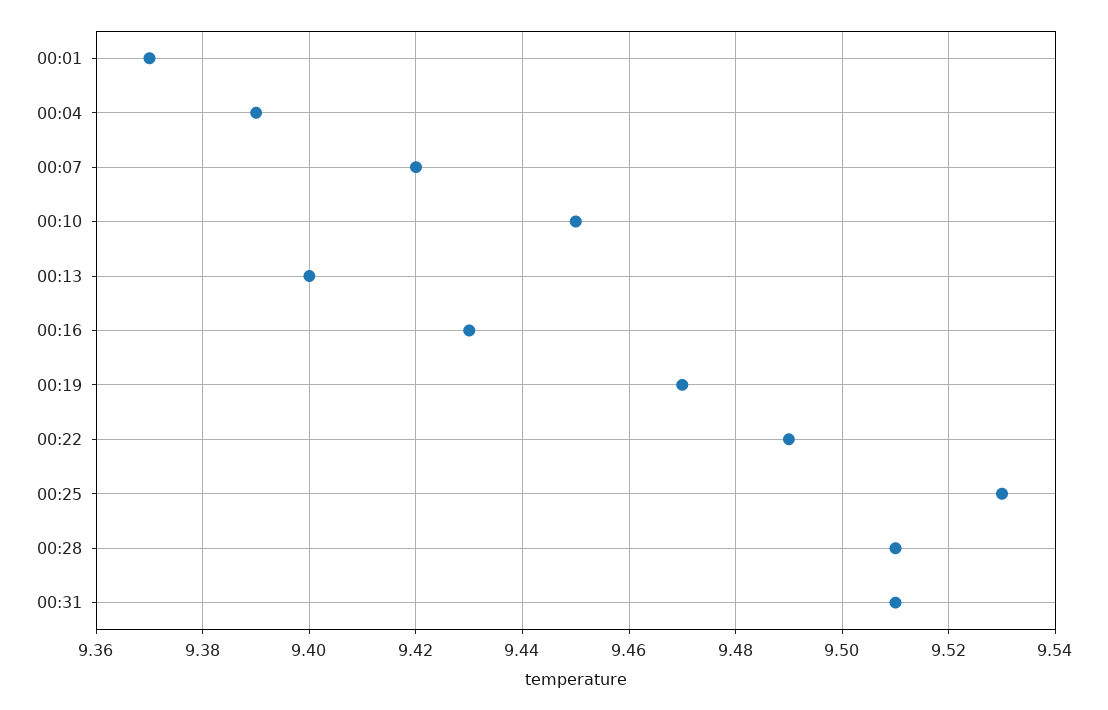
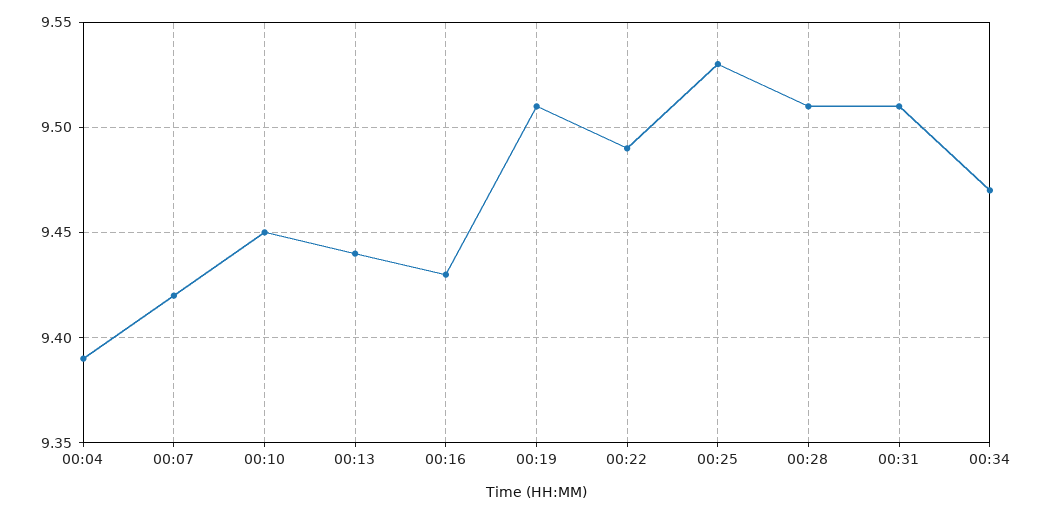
00:01: 9.37 -> none
00:13: 9.4 -> 9.44
00:19: 9.47 -> 9.51
00:34: none -> 9.47

